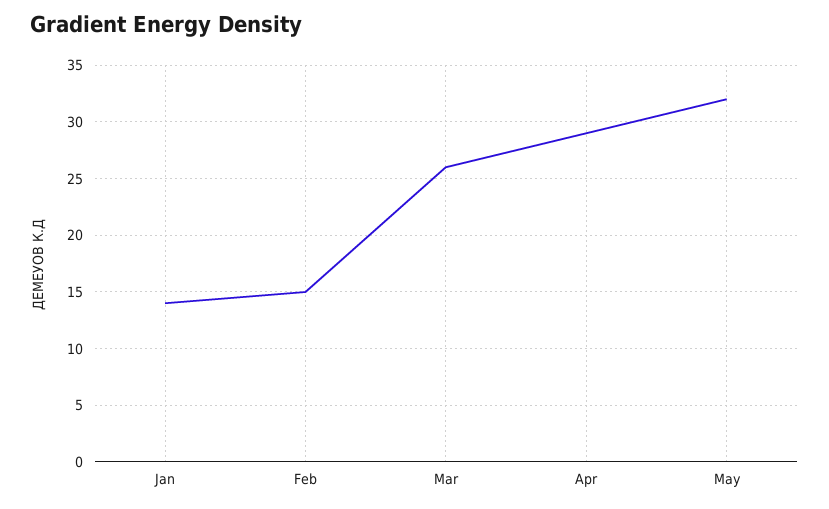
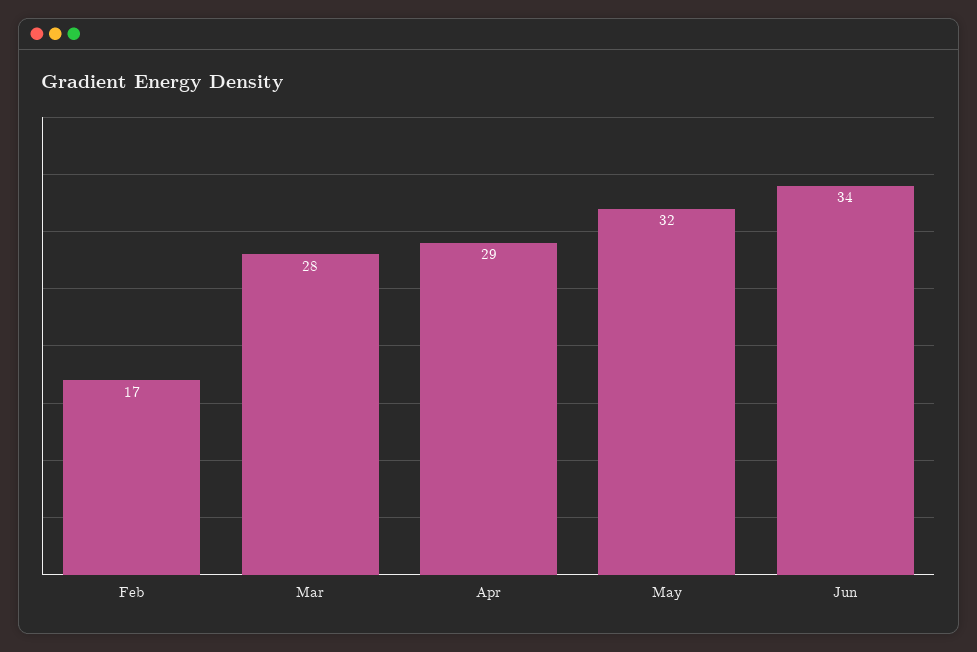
Jan: 14 -> none
Feb: 15 -> 17
Mar: 26 -> 28
Jun: none -> 34

